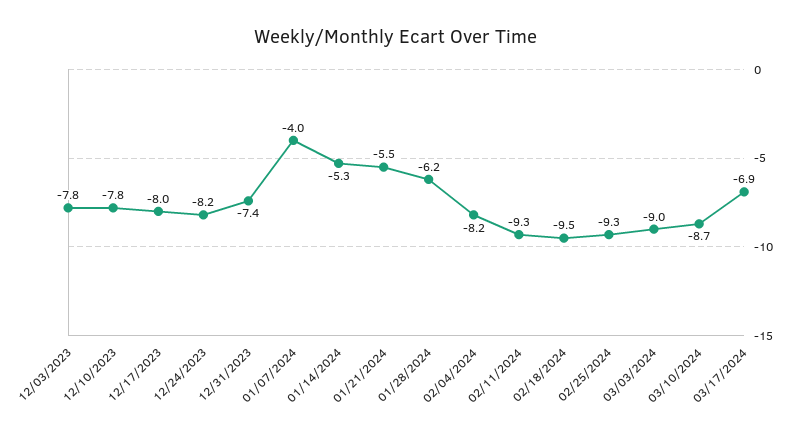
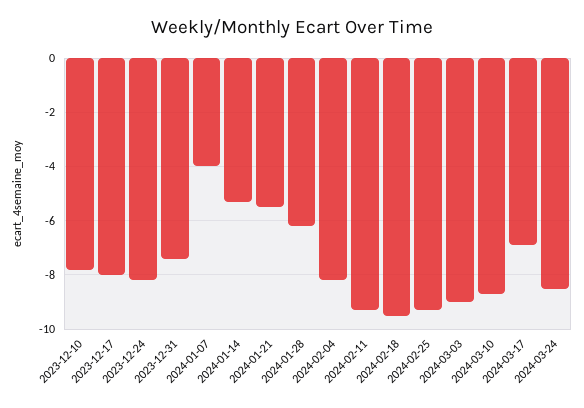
12/03/2023: -7.8 -> none
2024-03-24: none -> -8.5

